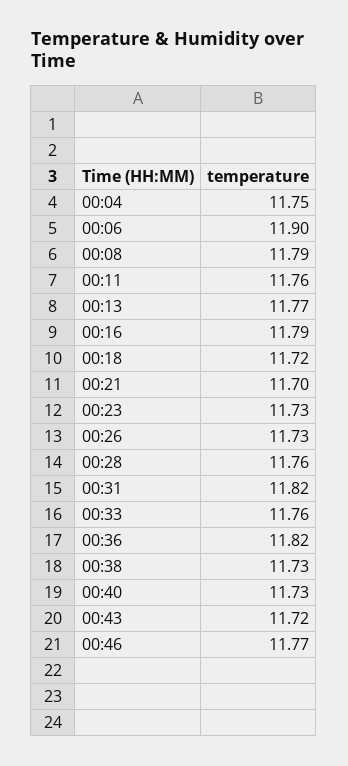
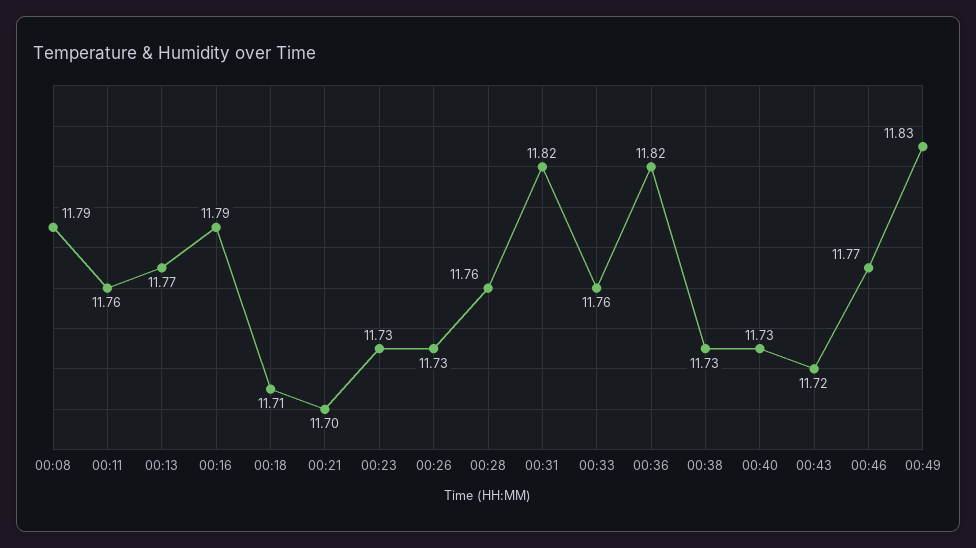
00:04: 11.75 -> none
00:06: 11.9 -> none
00:18: 11.72 -> 11.71
00:49: none -> 11.83

